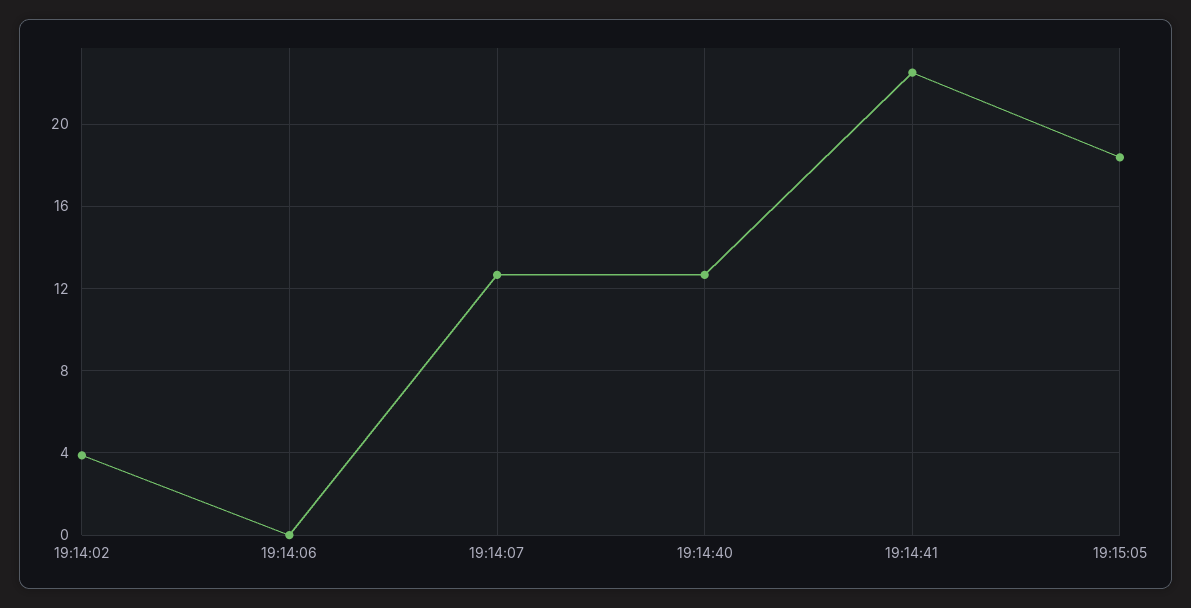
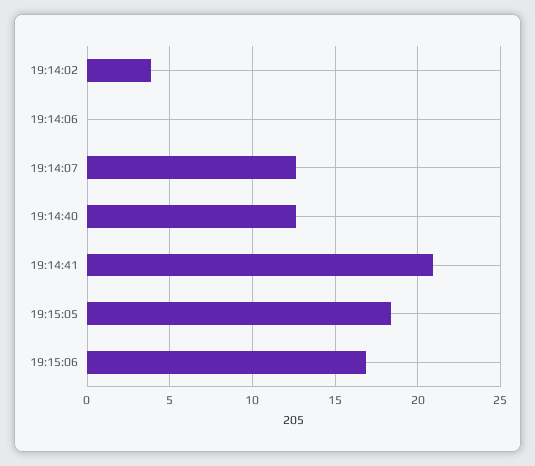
19:14:41: 22.5 -> 21
19:15:06: none -> 17

